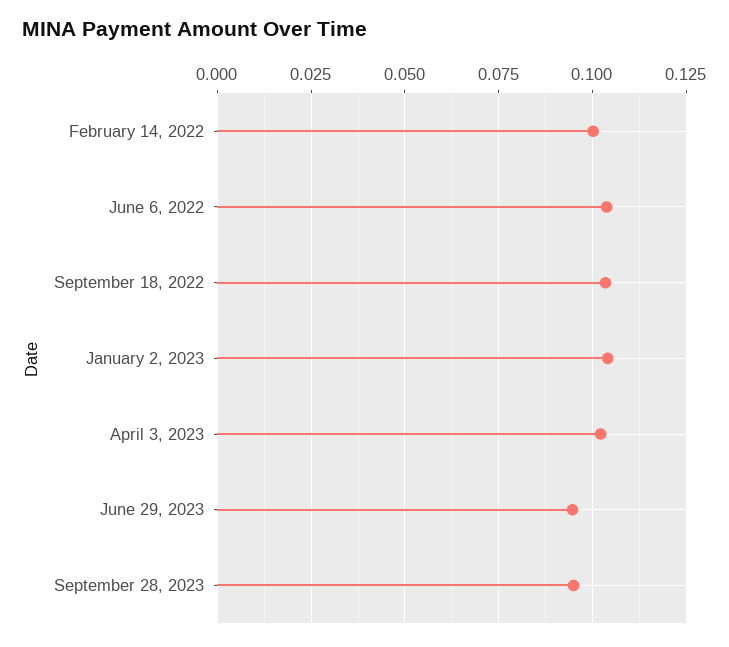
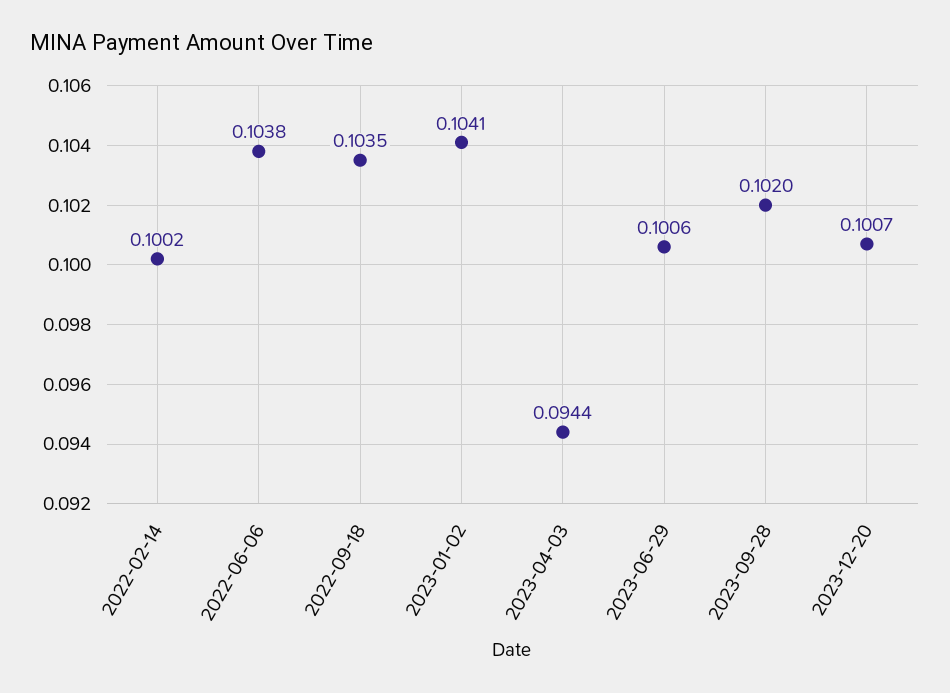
April 3, 2023: 0.1025 -> 0.0944
June 29, 2023: 0.095 -> 0.1006
September 28, 2023: 0.095 -> 0.102
2023-12-20: none -> 0.1007

